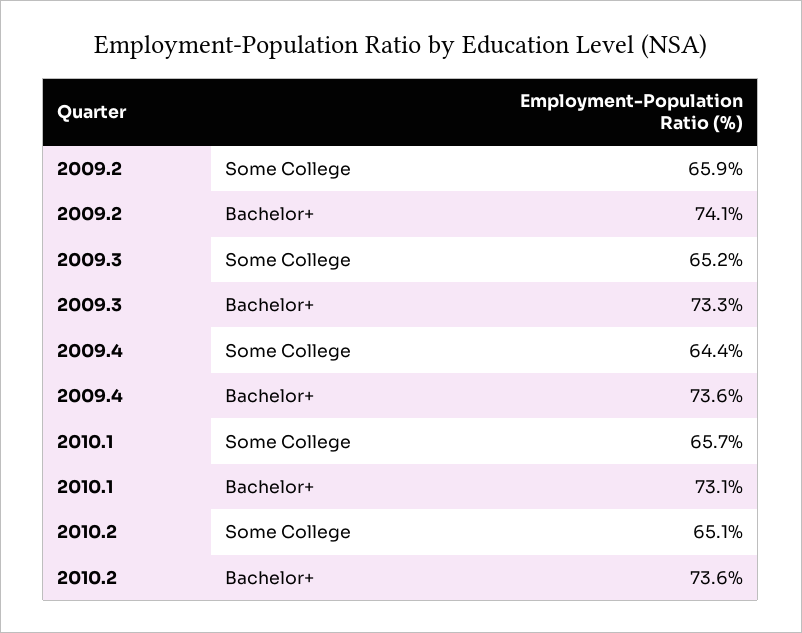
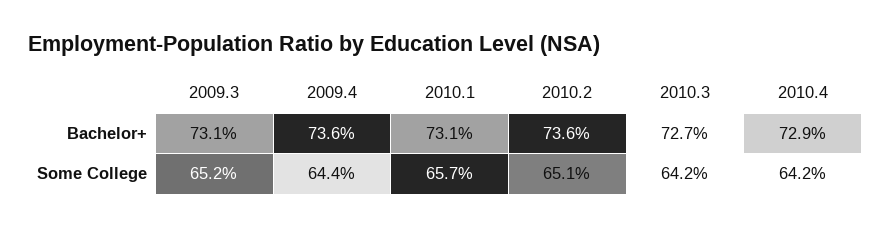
2009.2, Some College: 65.9 -> none
2009.2, Bachelor+: 74.1 -> none
2009.3, Bachelor+: 73.3 -> 73.1
2010.3, Bachelor+: none -> 72.7
2010.4, Bachelor+: none -> 72.9
2010.3, Some College: none -> 64.2
2010.4, Some College: none -> 64.2

